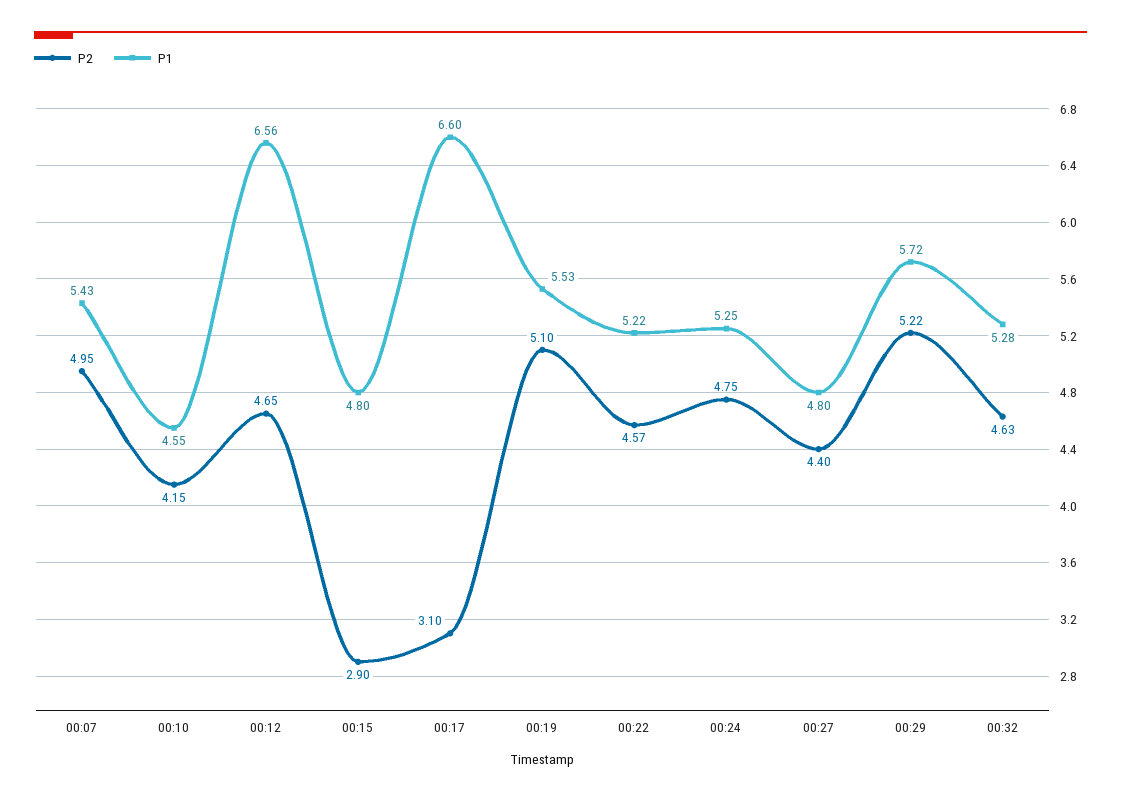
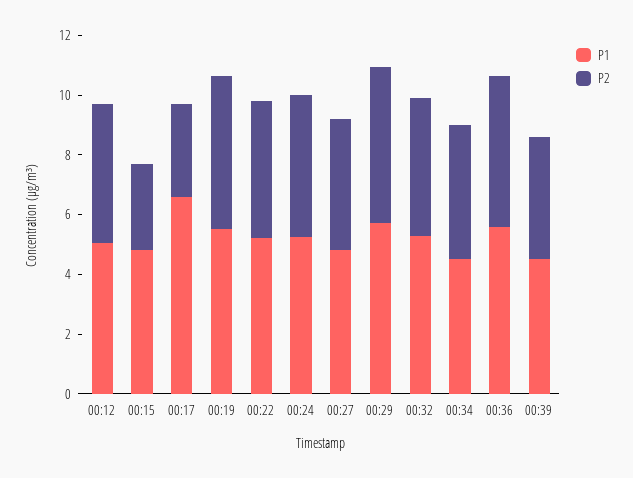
P2, 00:07: 4.95 -> none
P1, 00:07: 5.43 -> none
P2, 00:10: 4.15 -> none
P1, 00:10: 4.55 -> none
P1, 00:12: 6.56 -> 5
P1, 00:34: none -> 4.5
P2, 00:34: none -> 4.5
P1, 00:36: none -> 5.5
P2, 00:36: none -> 5
P1, 00:39: none -> 4.5
P2, 00:39: none -> 4

